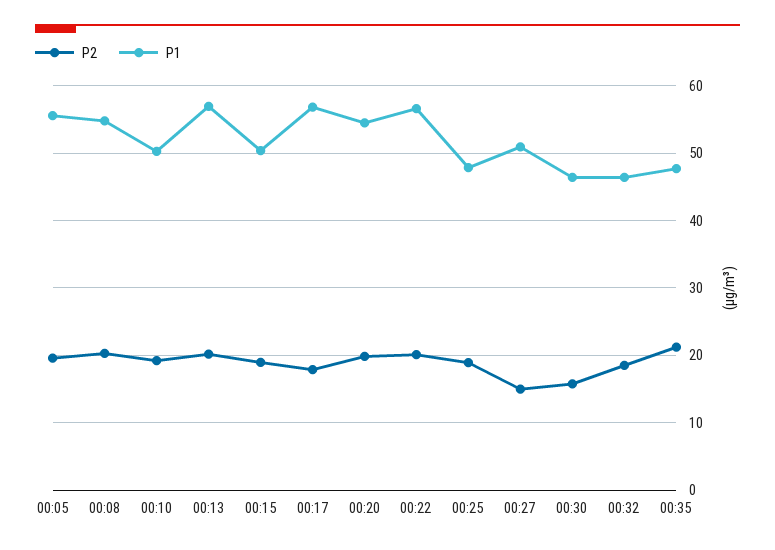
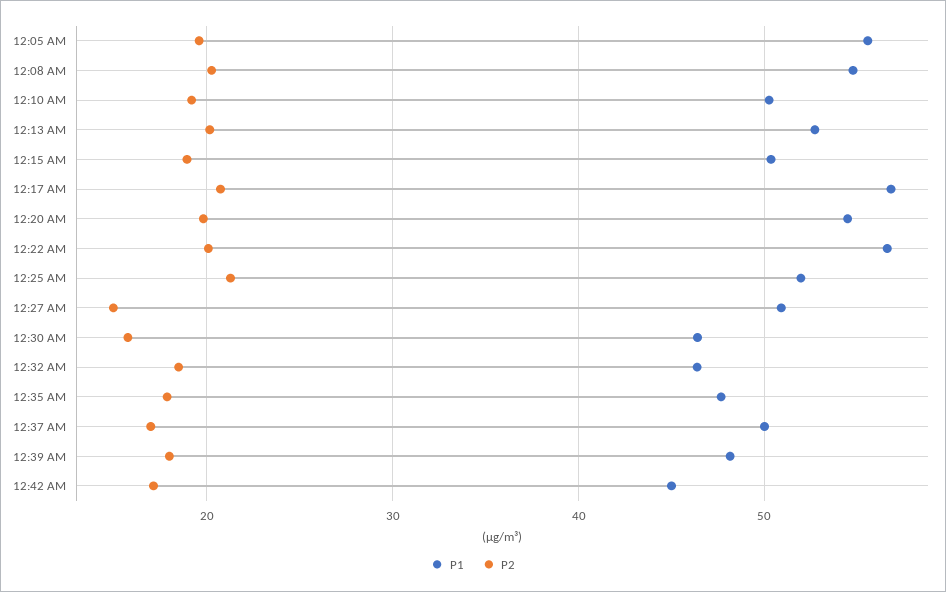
P1, 00:13: 57 -> 53
P2, 00:17: 18 -> 21
P2, 00:25: 19 -> 21
P1, 00:25: 48 -> 52
P2, 00:35: 21 -> 18
P1, 12:37 AM: none -> 50
P2, 12:37 AM: none -> 17
P1, 12:39 AM: none -> 48
P2, 12:39 AM: none -> 18
P1, 12:42 AM: none -> 45
P2, 12:42 AM: none -> 17

